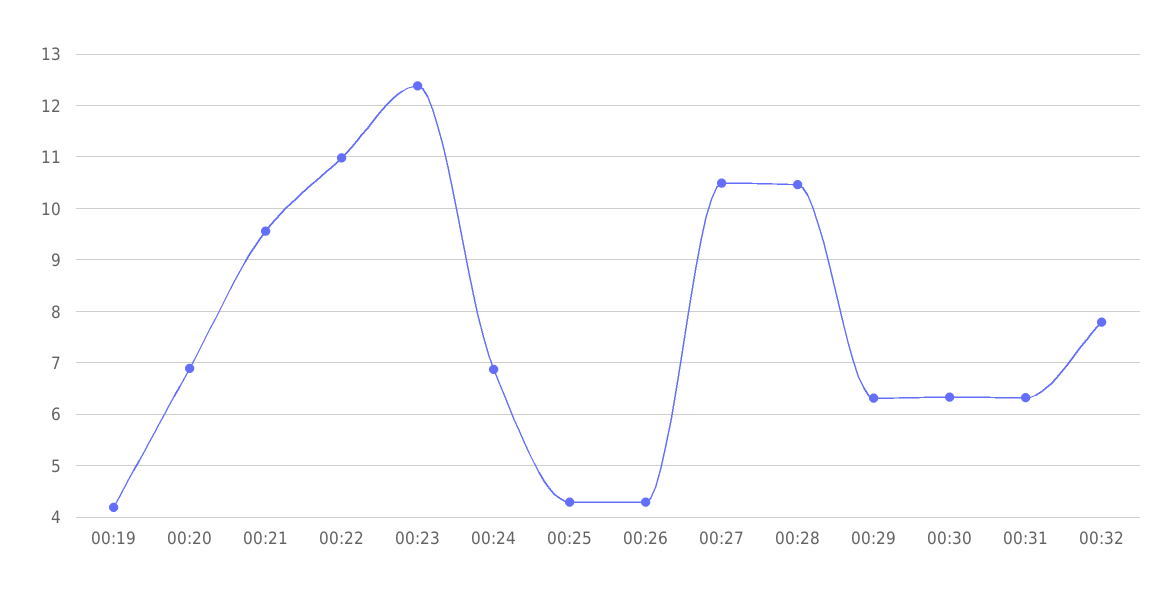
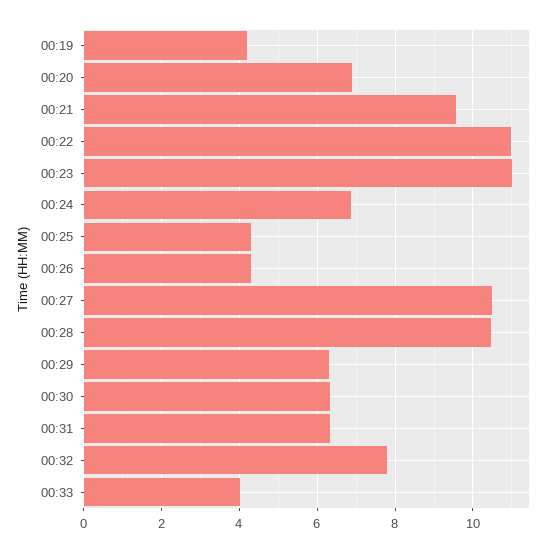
00:23: 12.4 -> 11
00:33: none -> 4

